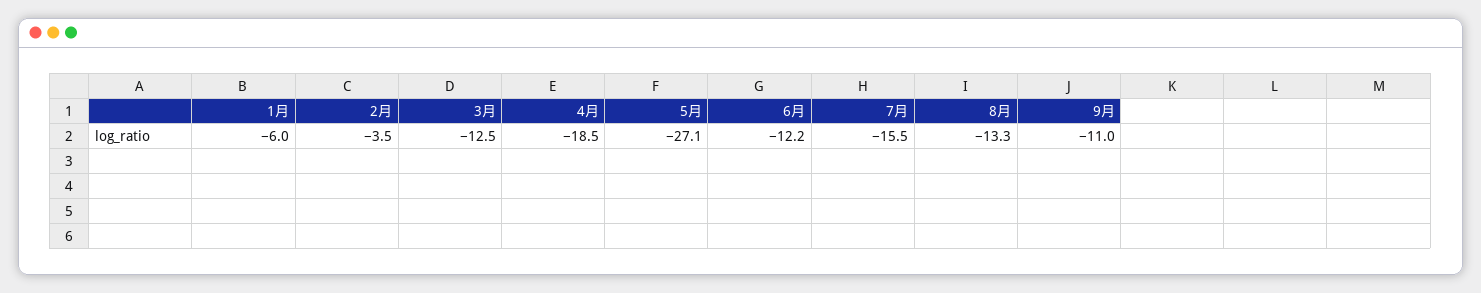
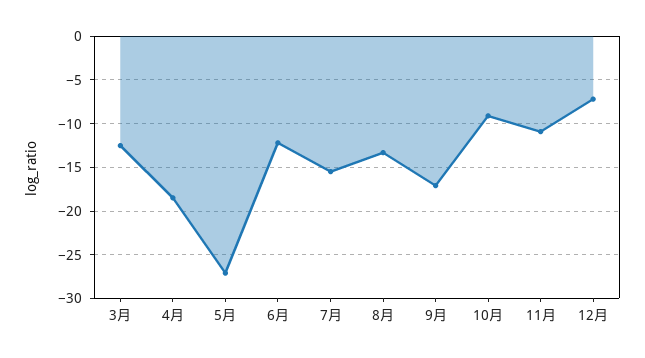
1月: -6 -> none
2月: -3.5 -> none
9月: -11 -> -17
10月: none -> -9
11月: none -> -11
12月: none -> -7

